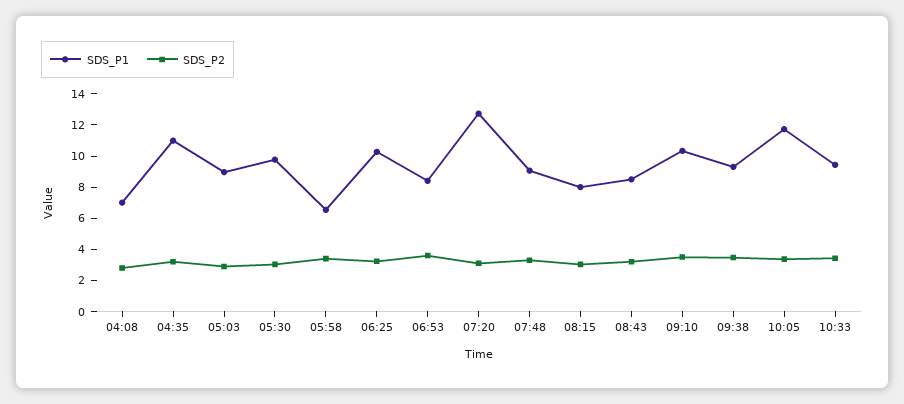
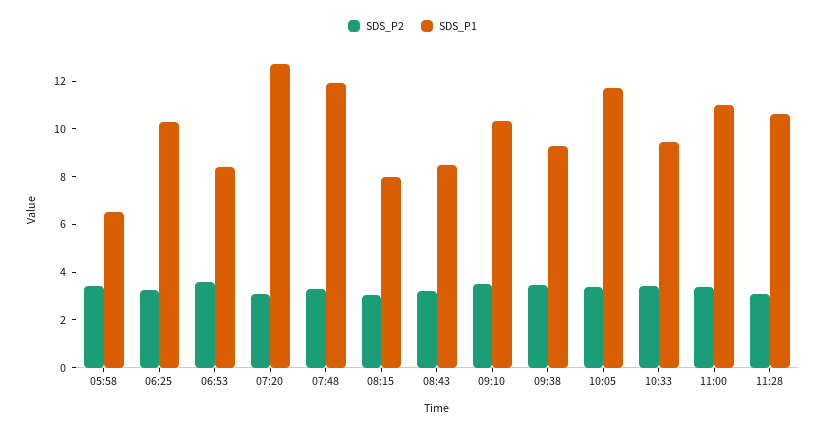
SDS_P1, 04:08: 7 -> none
SDS_P2, 04:08: 3 -> none
SDS_P1, 04:35: 11 -> none
SDS_P2, 04:35: 3 -> none
SDS_P1, 05:03: 9 -> none
SDS_P2, 05:03: 3 -> none
SDS_P1, 05:30: 10 -> none
SDS_P2, 05:30: 3 -> none
SDS_P1, 07:48: 9 -> 12
SDS_P2, 11:00: none -> 3.5
SDS_P1, 11:00: none -> 11
SDS_P2, 11:28: none -> 3
SDS_P1, 11:28: none -> 10.5

